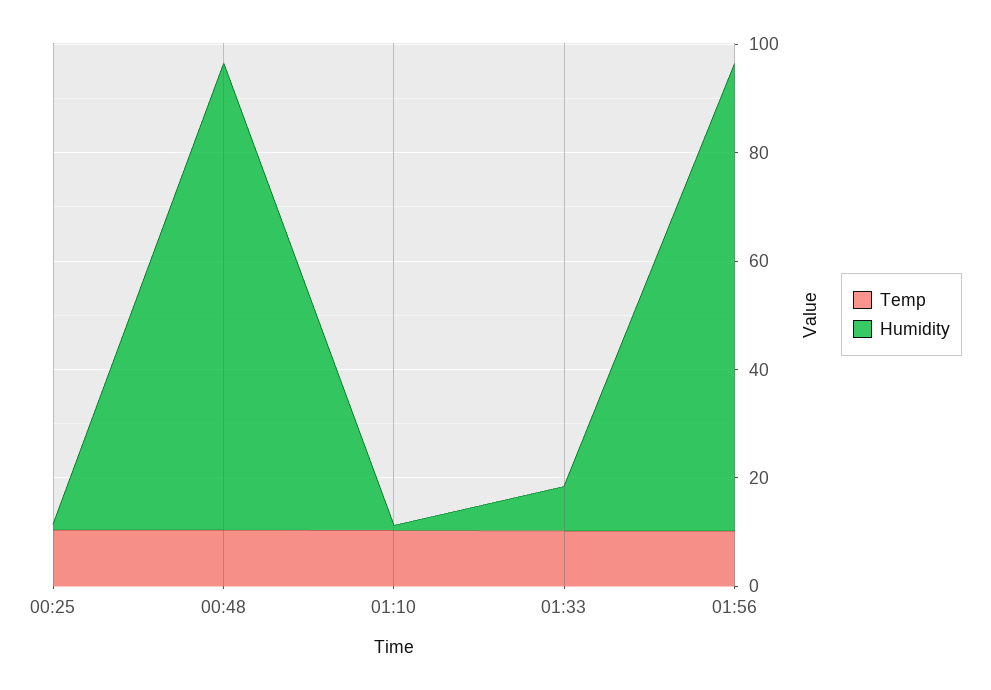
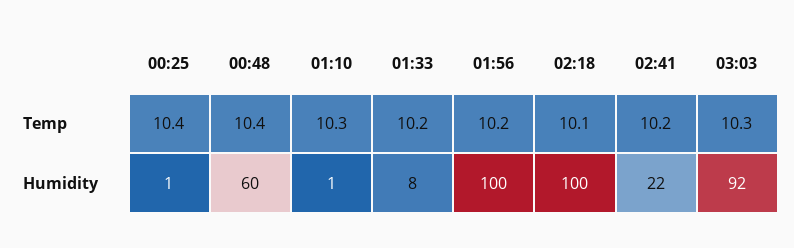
Humidity, 00:48: 85 -> 60
Humidity, 01:56: 85 -> 100
Temp, 02:18: none -> 10.1
Temp, 02:41: none -> 10.2
Temp, 03:03: none -> 10.3
Humidity, 02:18: none -> 100
Humidity, 02:41: none -> 22
Humidity, 03:03: none -> 92

